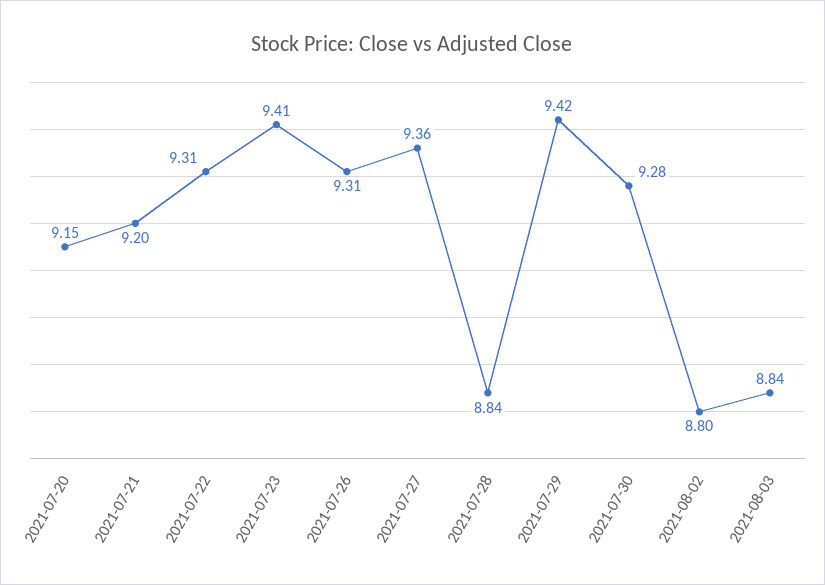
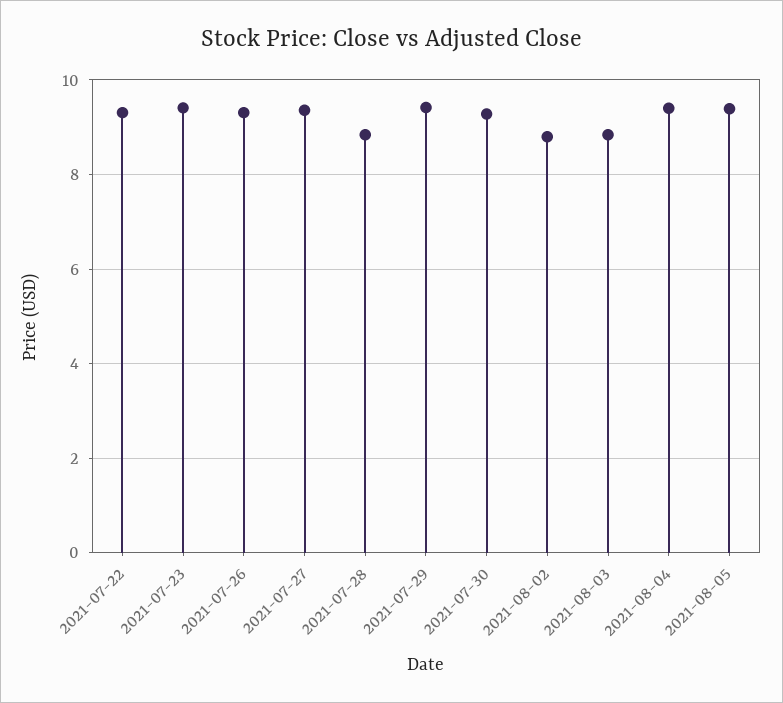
2021-07-20: 9.15 -> none
2021-07-21: 9.2 -> none
2021-08-04: none -> 9.4
2021-08-05: none -> 9.4

